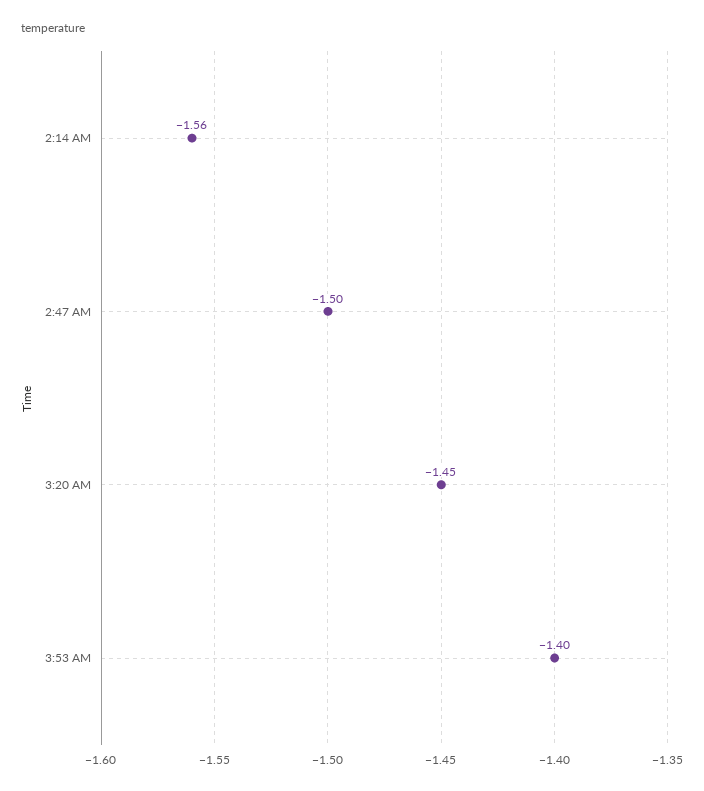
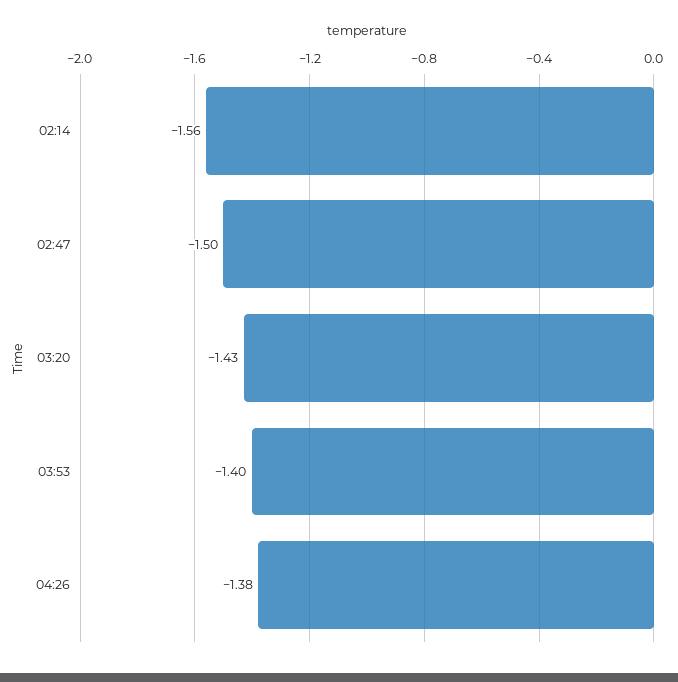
3:20 AM: -1.45 -> -1.43
04:26: none -> -1.38

